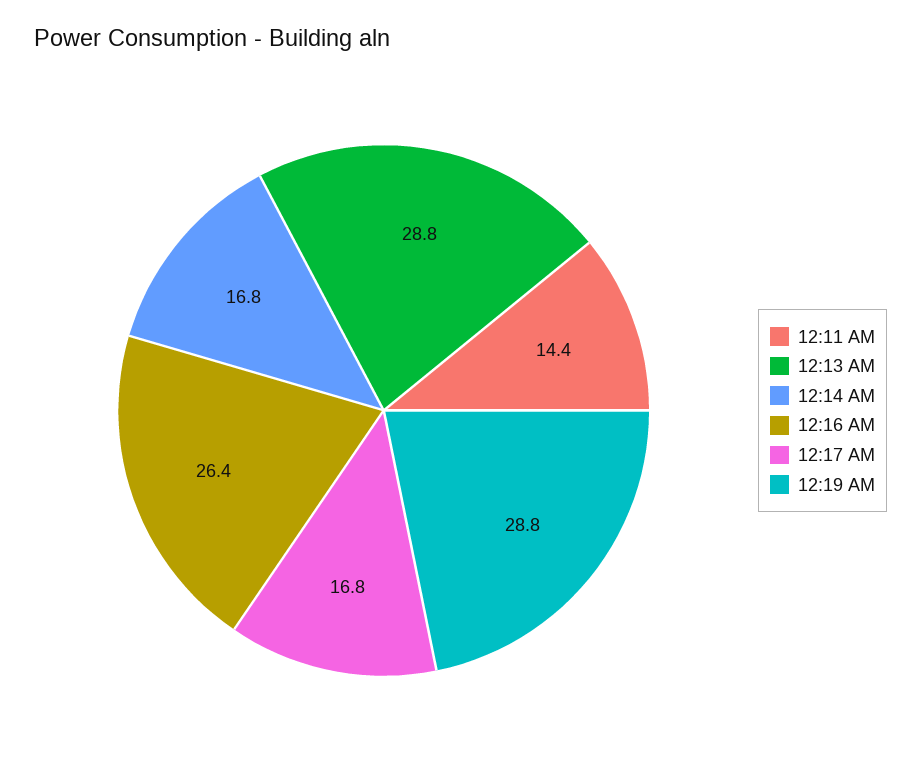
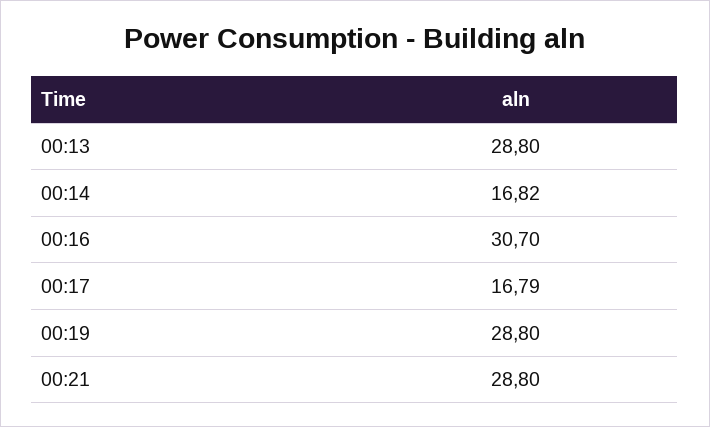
12:11 AM: 14.4 -> none
12:16 AM: 26.4 -> 30.7
00:21: none -> 28.8

